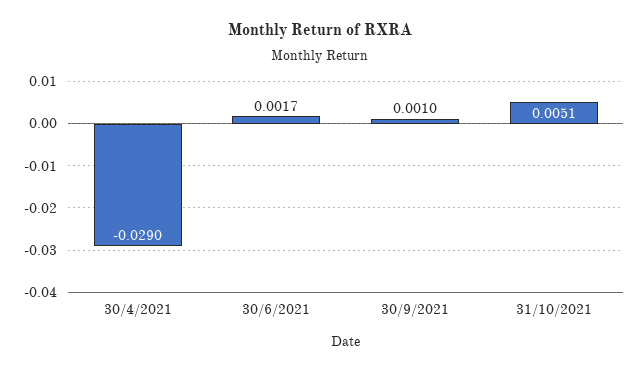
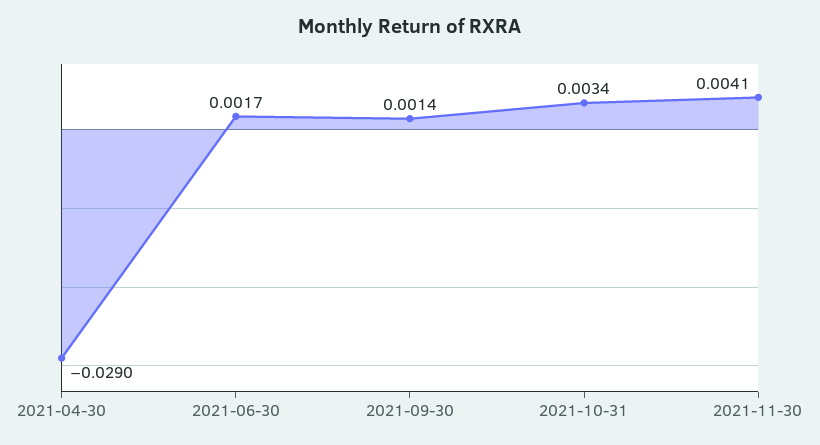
30/9/2021: 0.001 -> 0.0014
31/10/2021: 0.0051 -> 0.0034
2021-11-30: none -> 0.0041

